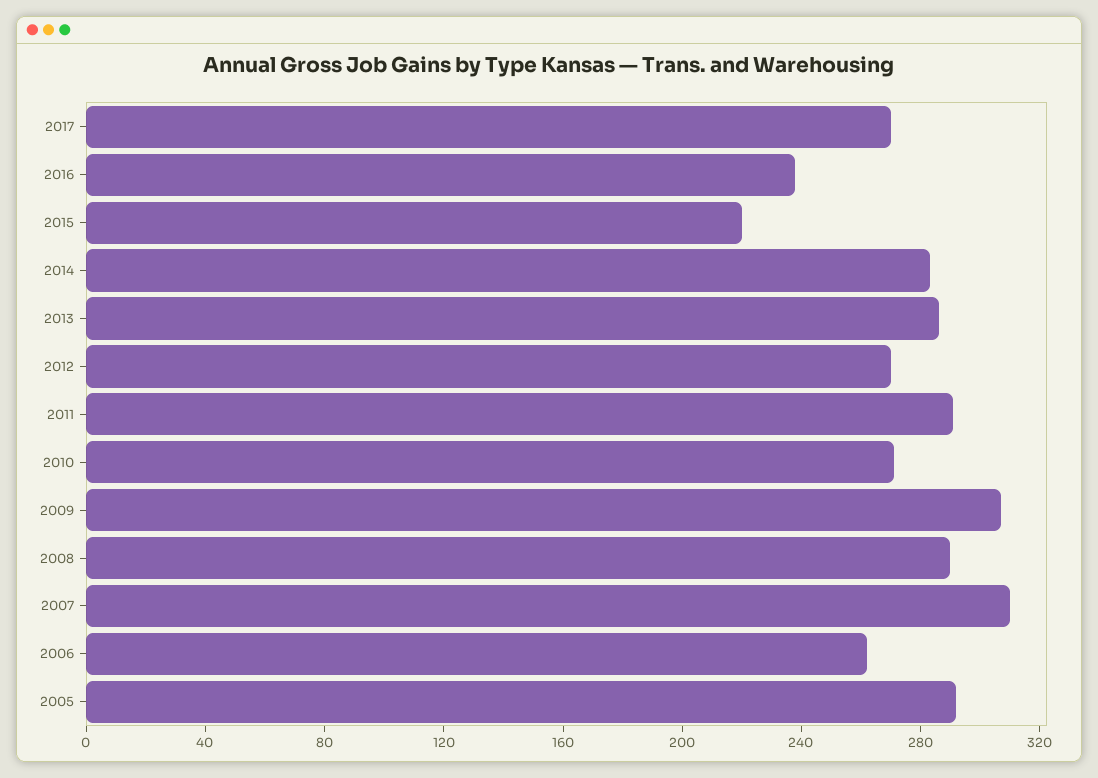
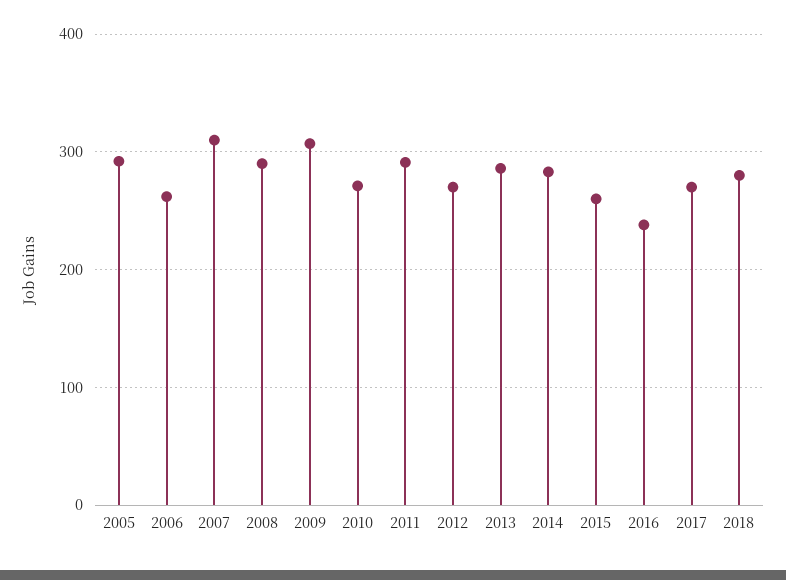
2015: 220 -> 260
2018: none -> 280

